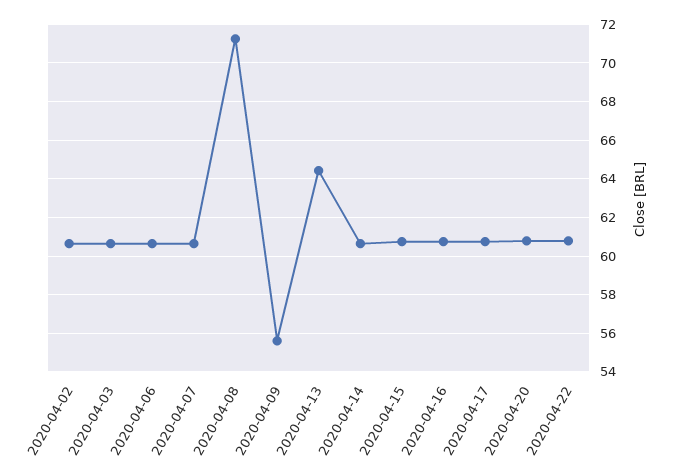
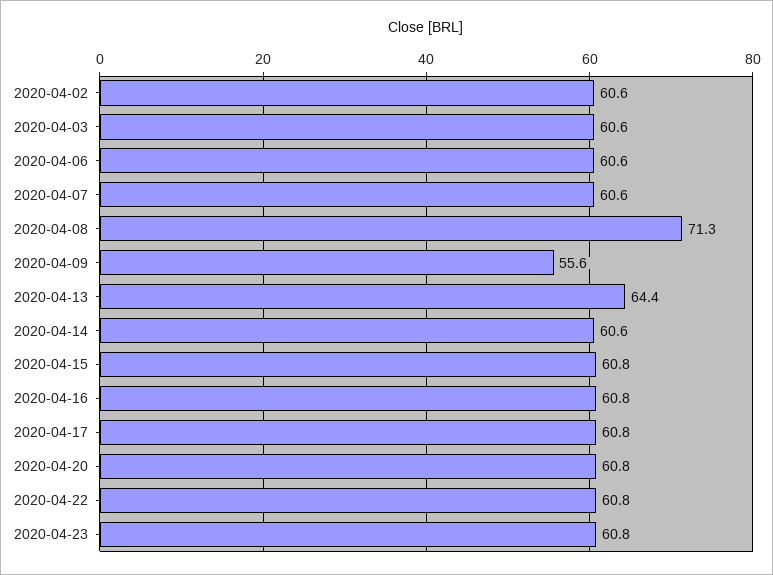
2020-04-23: none -> 60.8

